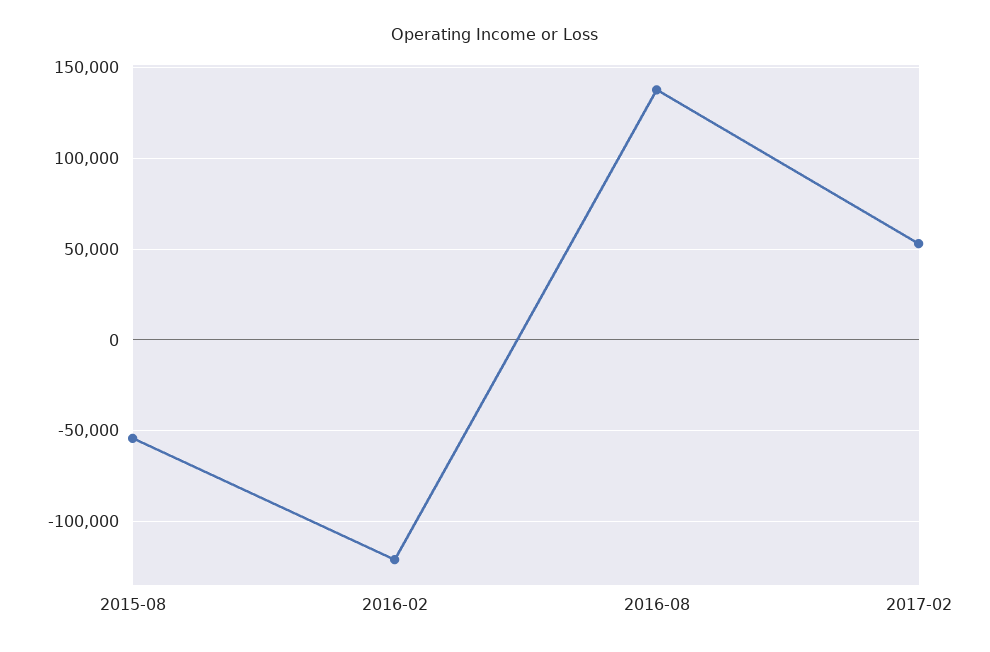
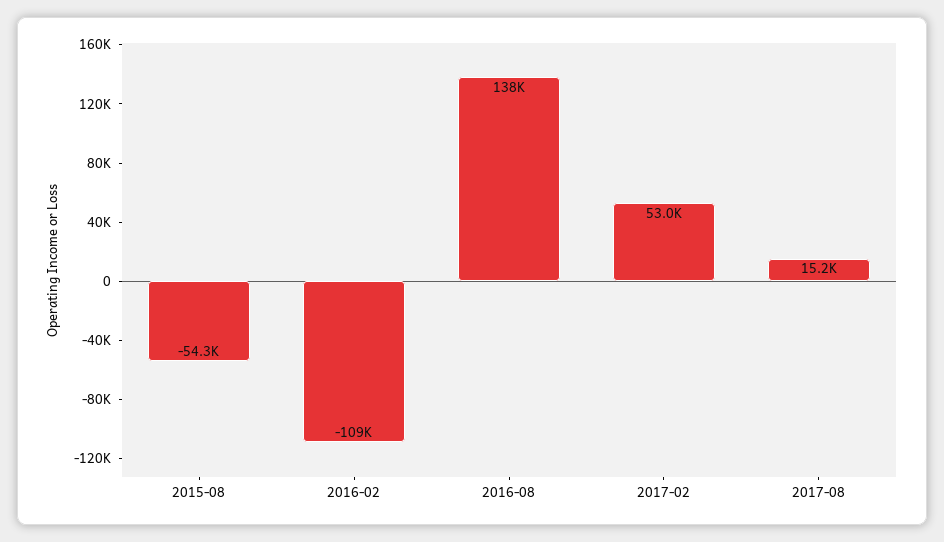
2016-02: -120000 -> -109000
2017-08: none -> 15200

